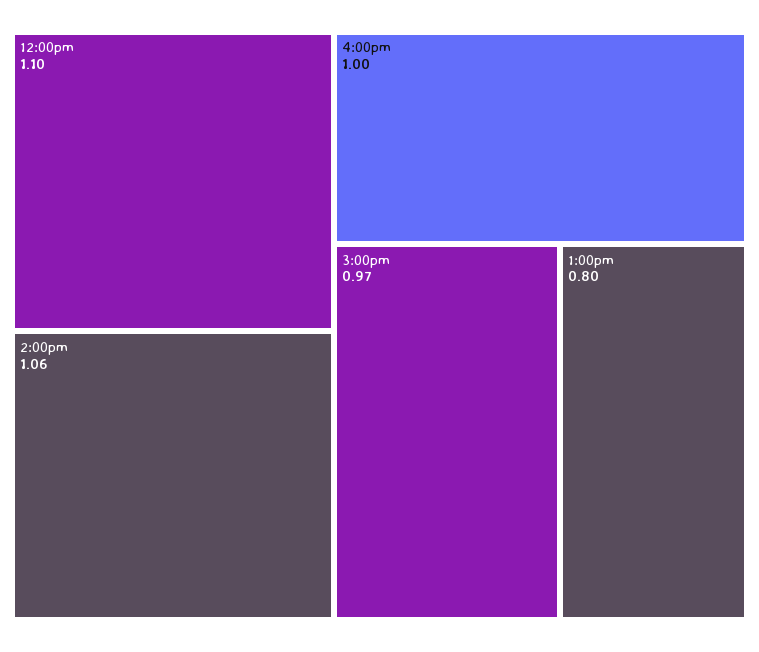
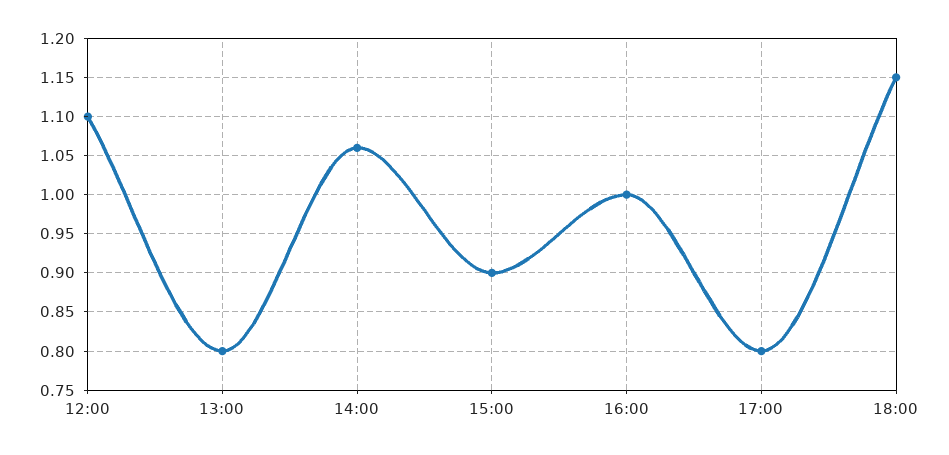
3:00pm: 0.97 -> 0.9
17:00: none -> 0.8
18:00: none -> 1.15

